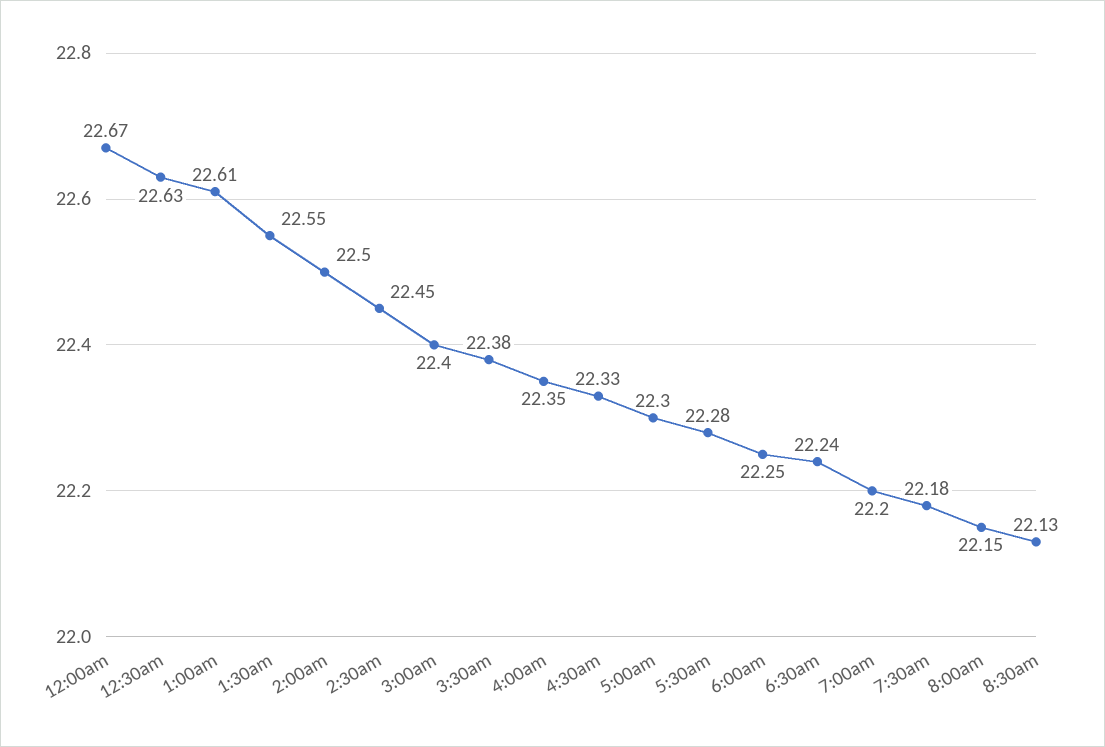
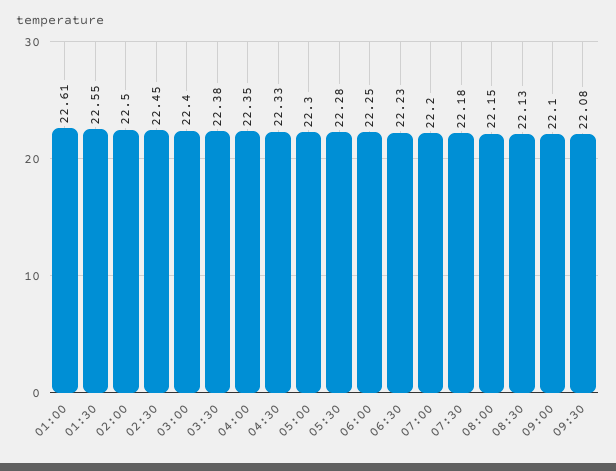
12:00am: 22.67 -> none
12:30am: 22.63 -> none
6:30am: 22.24 -> 22.23
09:00: none -> 22.1
09:30: none -> 22.08

